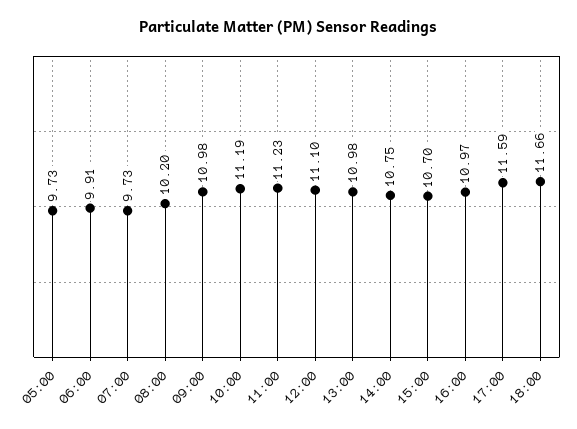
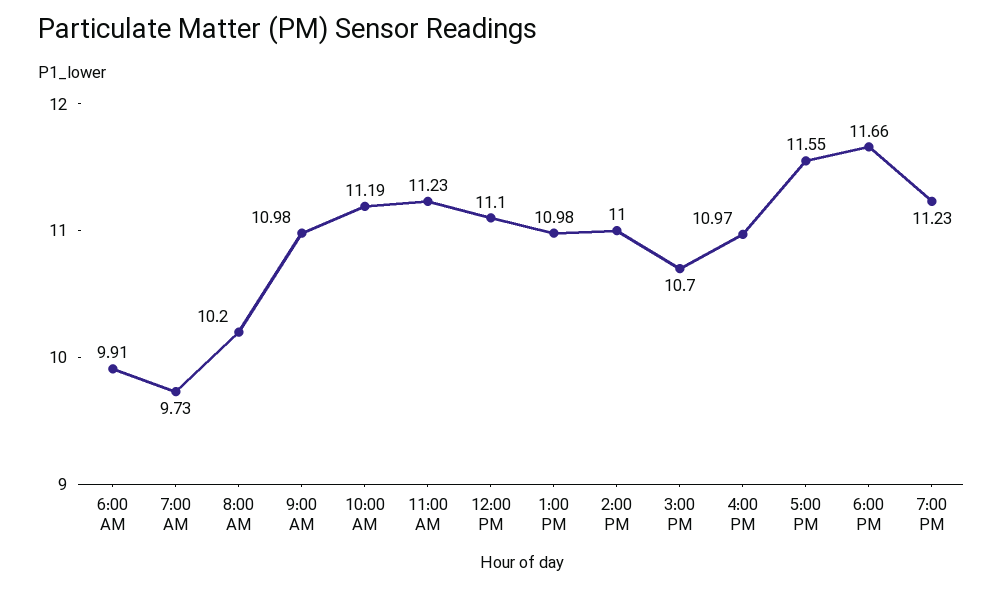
05:00: 9.73 -> none
14:00: 10.75 -> 11
17:00: 11.59 -> 11.55
7:00 PM: none -> 11.23

